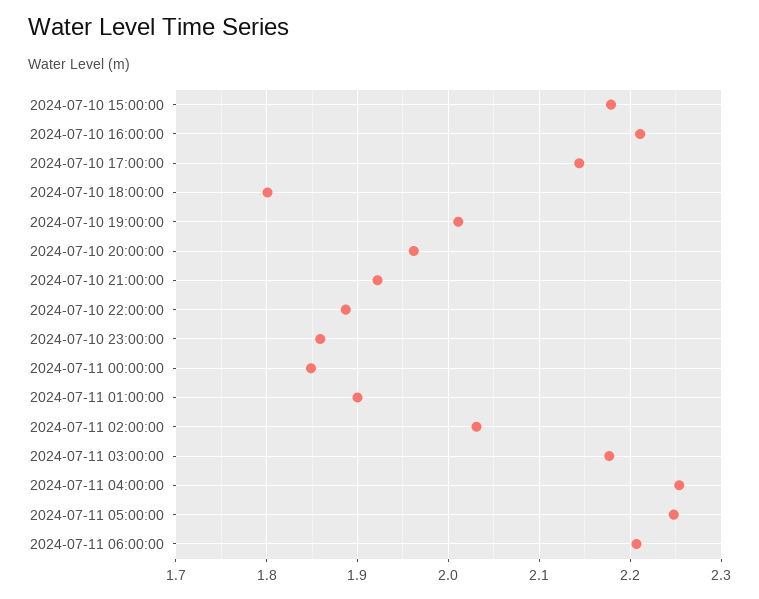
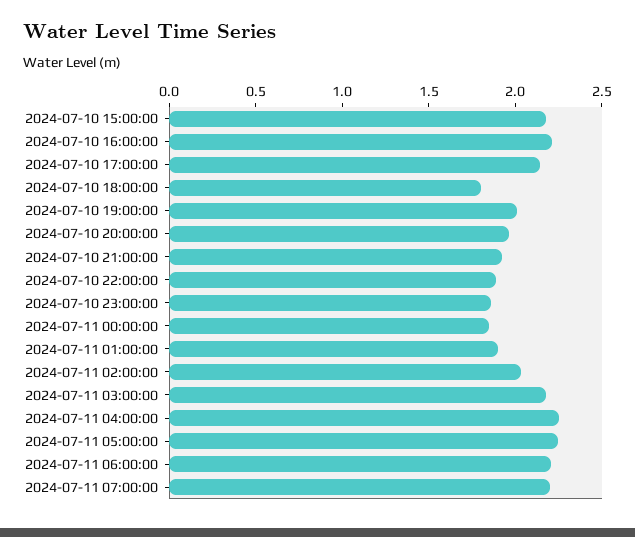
2024-07-11 07:00:00: none -> 2.2

